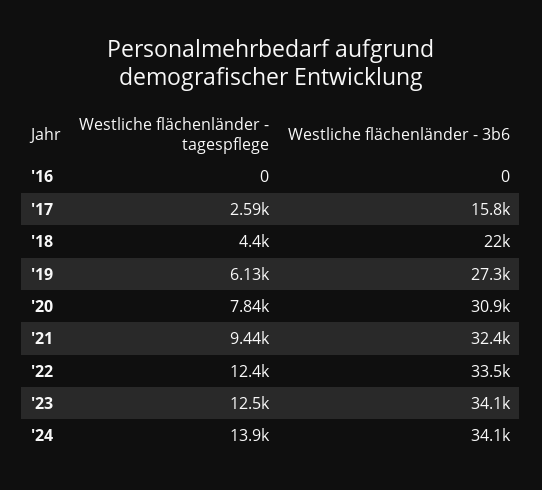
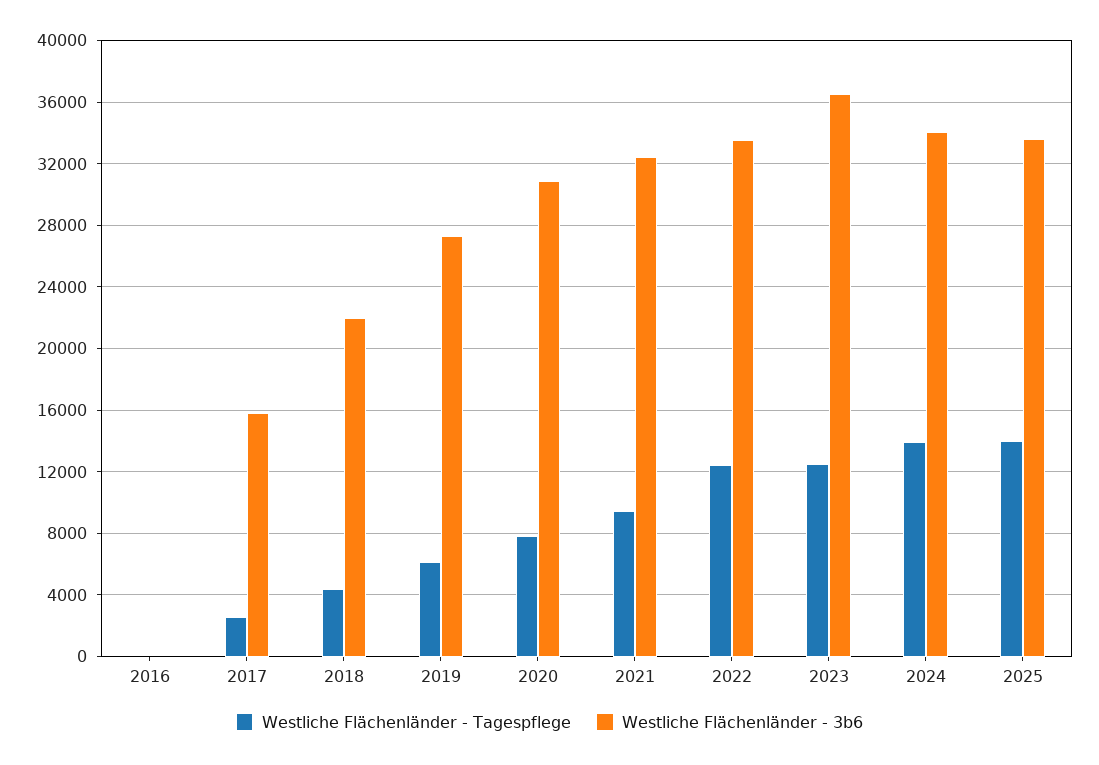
Westliche flächenländer - 3b6, '23: 34100 -> 36500
Westliche flächenländer - tagespflege, 2025: none -> 14000
Westliche flächenländer - 3b6, 2025: none -> 33500

